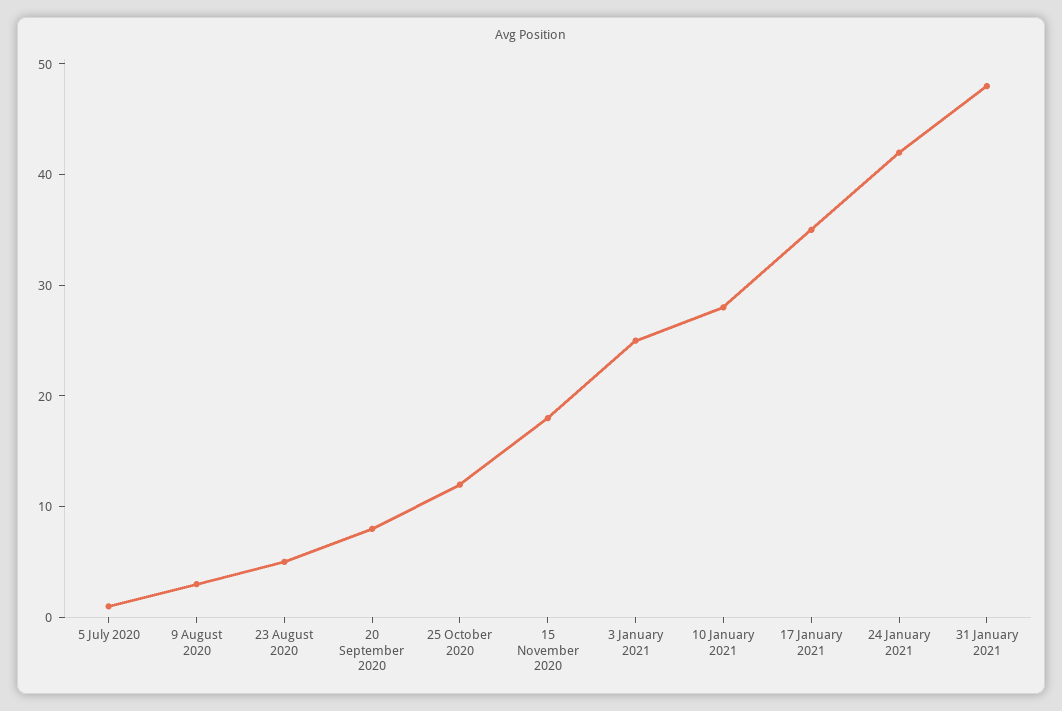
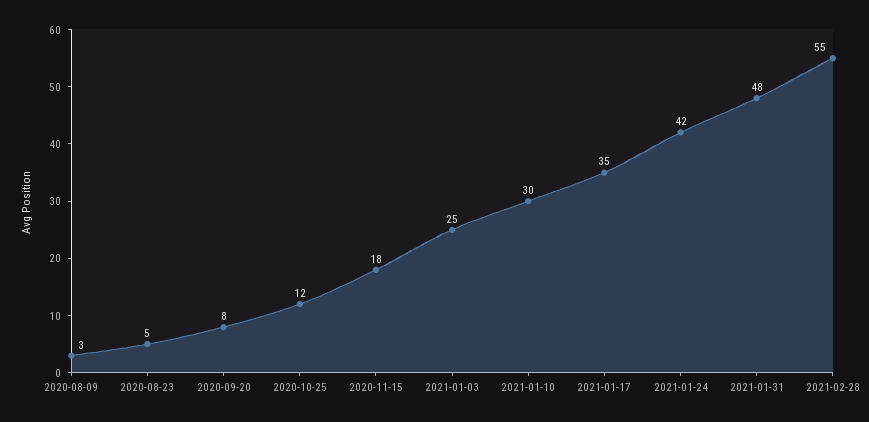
5 July 2020: 1 -> none
10 January 2021: 28 -> 30
2021-02-28: none -> 55

